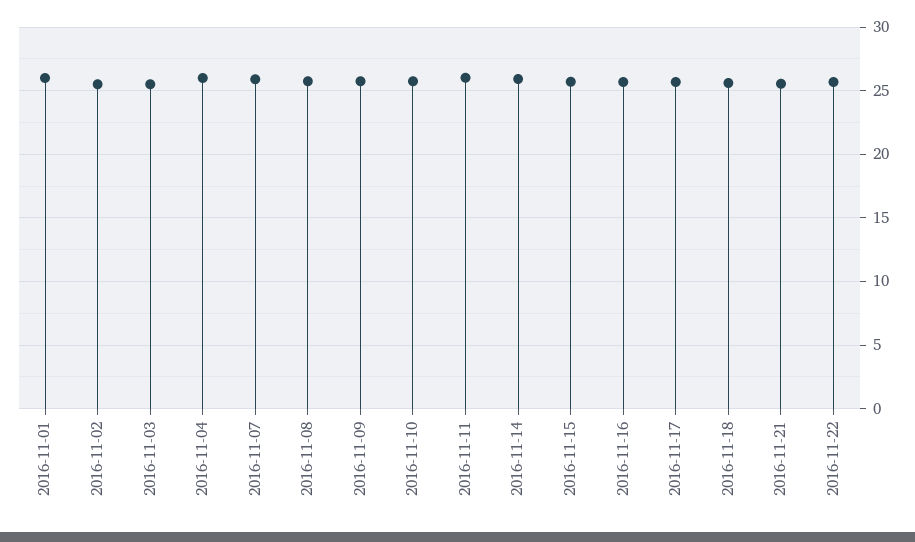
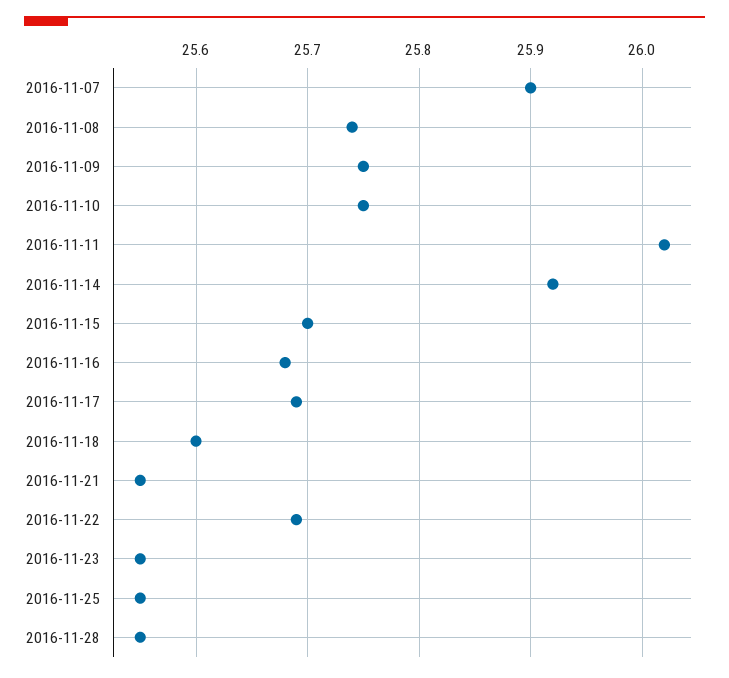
2016-11-01: 26 -> none
2016-11-02: 25.5 -> none
2016-11-03: 25.5 -> none
2016-11-04: 26 -> none
2016-11-23: none -> 25.55
2016-11-25: none -> 25.55
2016-11-28: none -> 25.55

